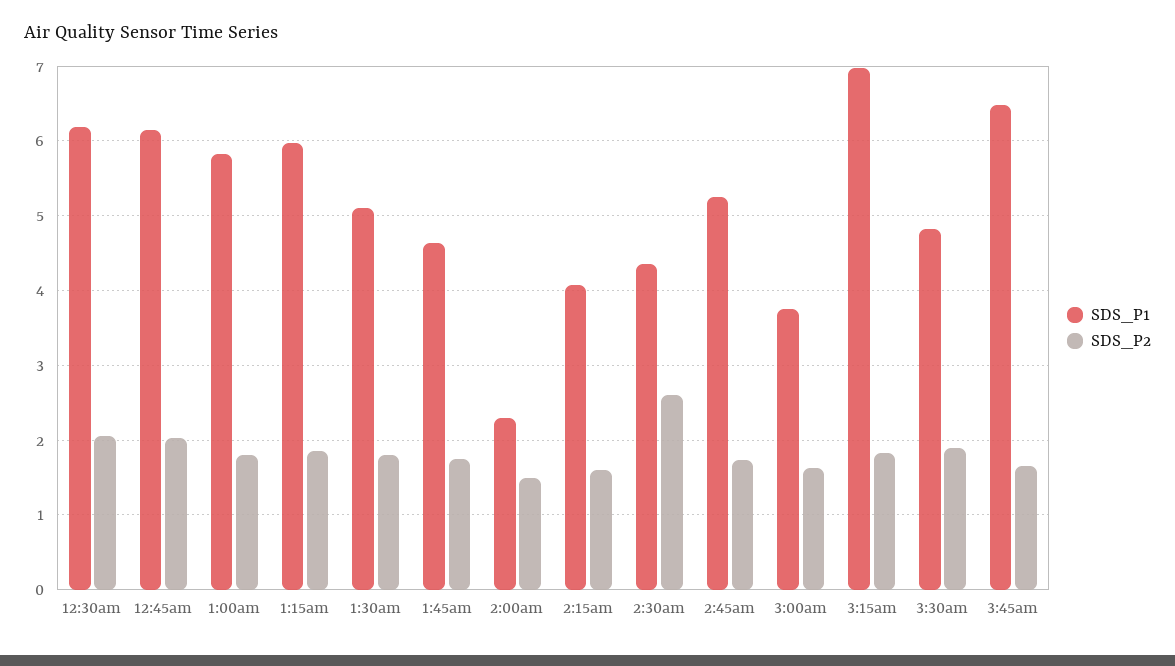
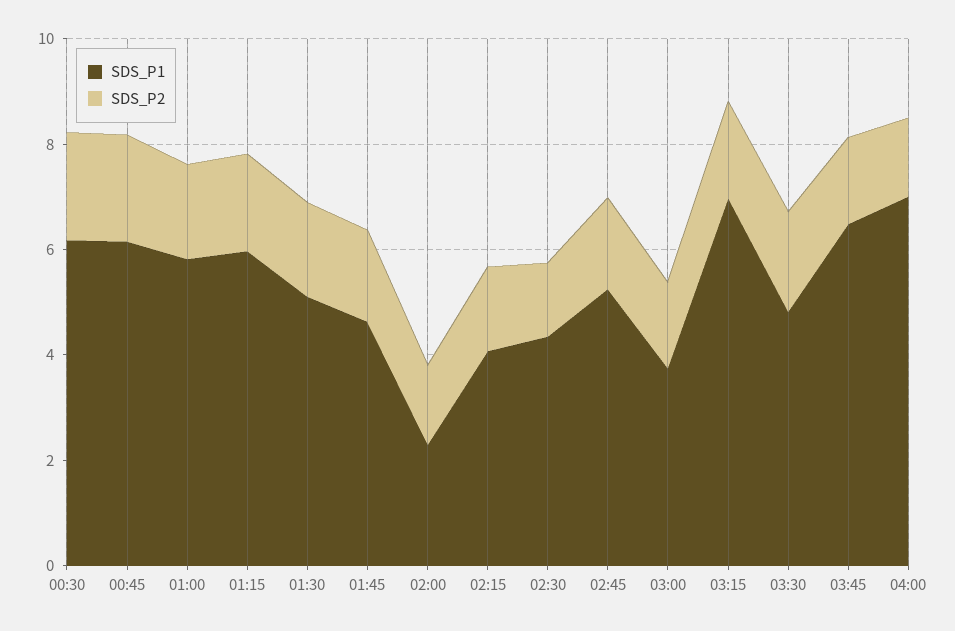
SDS_P2, 2:30am: 2.6 -> 1.5
SDS_P1, 04:00: none -> 7
SDS_P2, 04:00: none -> 1.5

